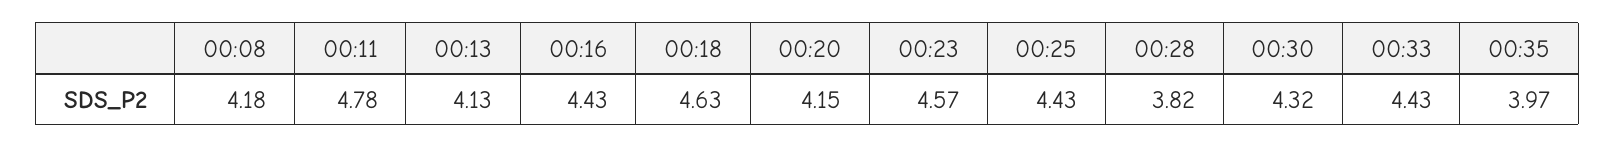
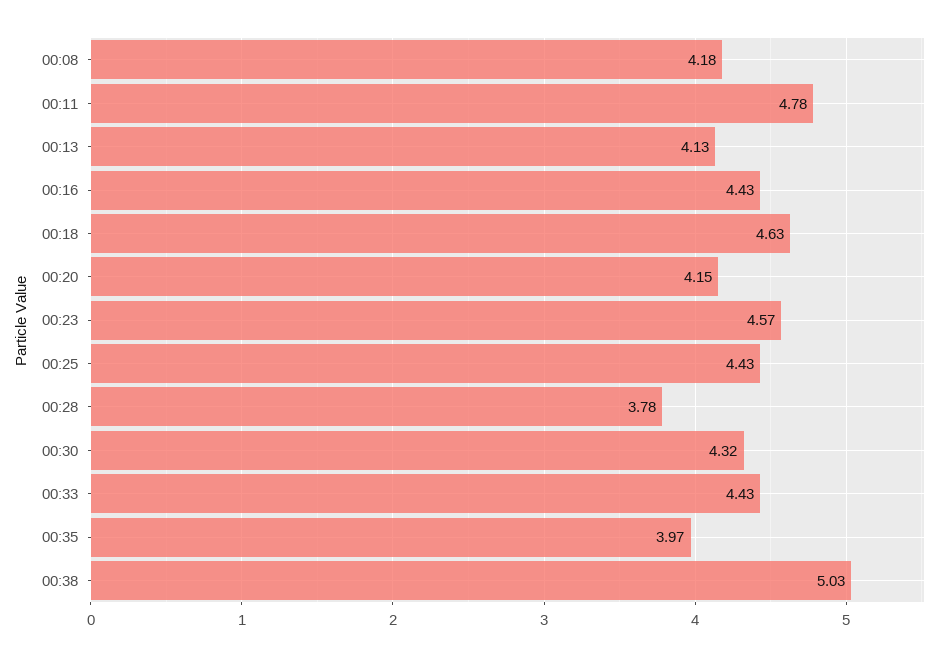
00:28: 3.82 -> 3.78
00:38: none -> 5.03

